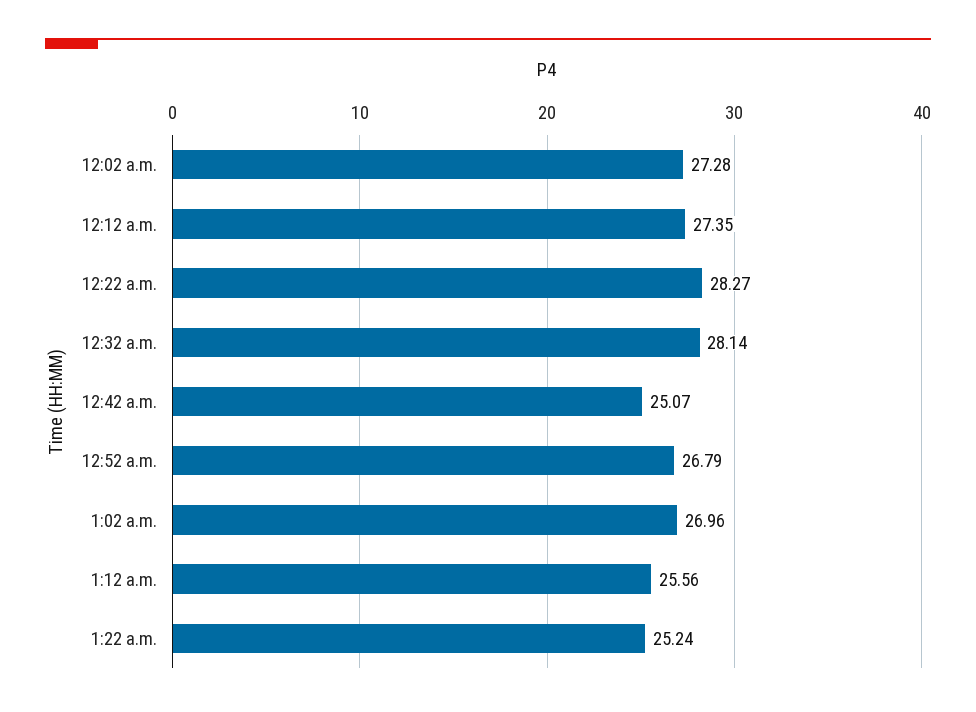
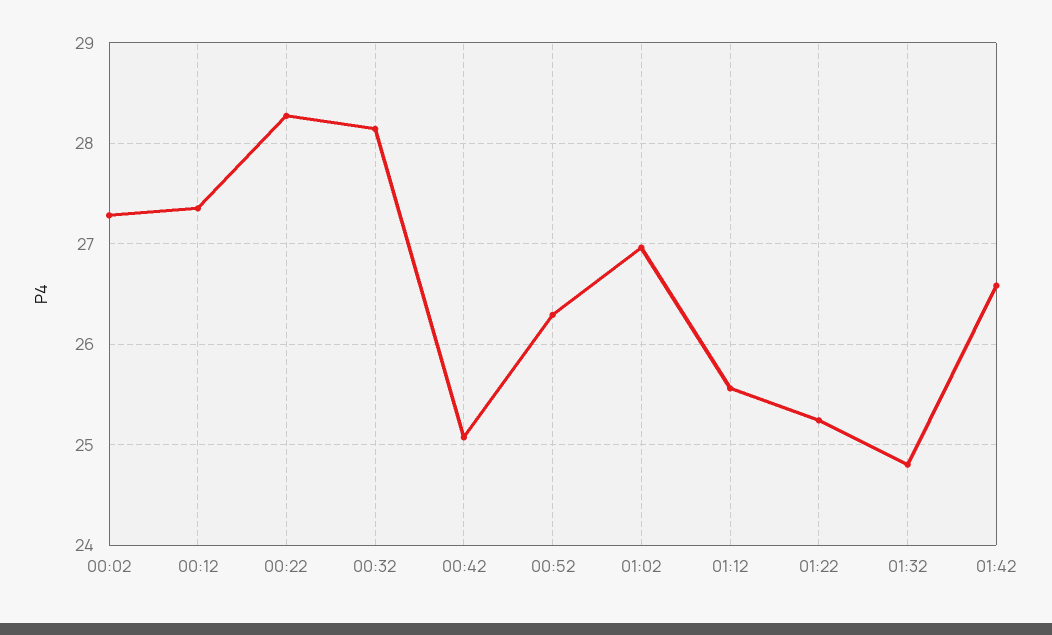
12:52 a.m.: 26.79 -> 26.3
01:32: none -> 24.8
01:42: none -> 26.6

